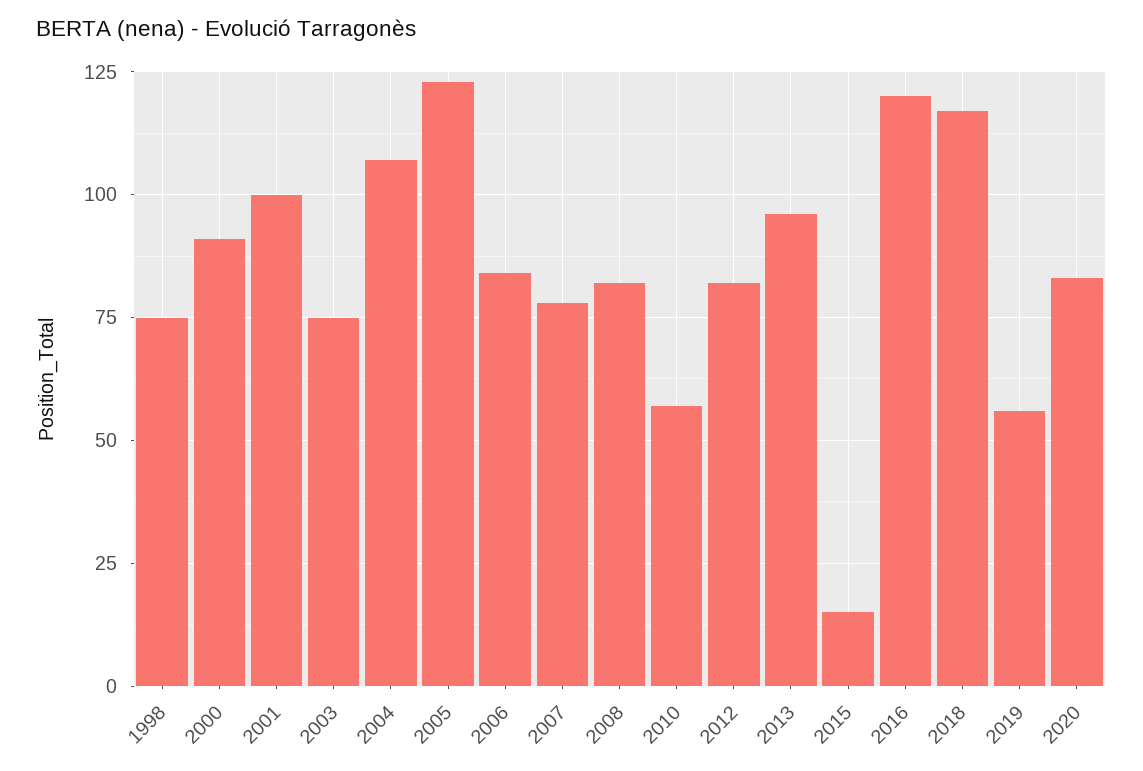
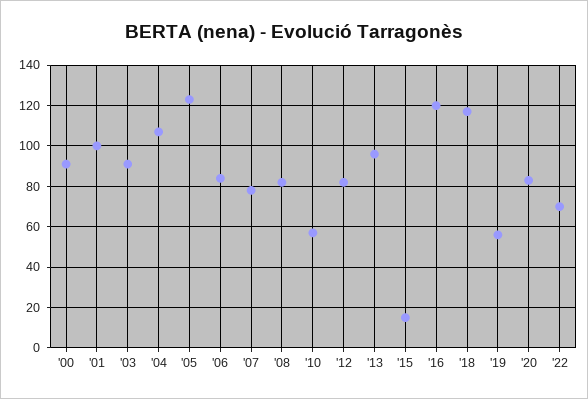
1998: 75 -> none
2003: 75 -> 90
'22: none -> 70

